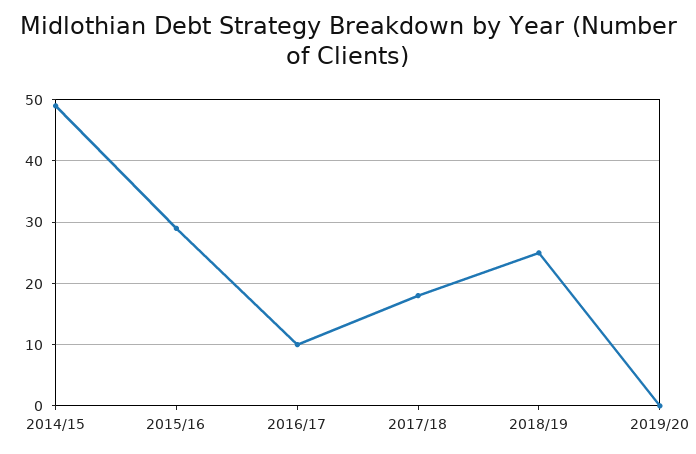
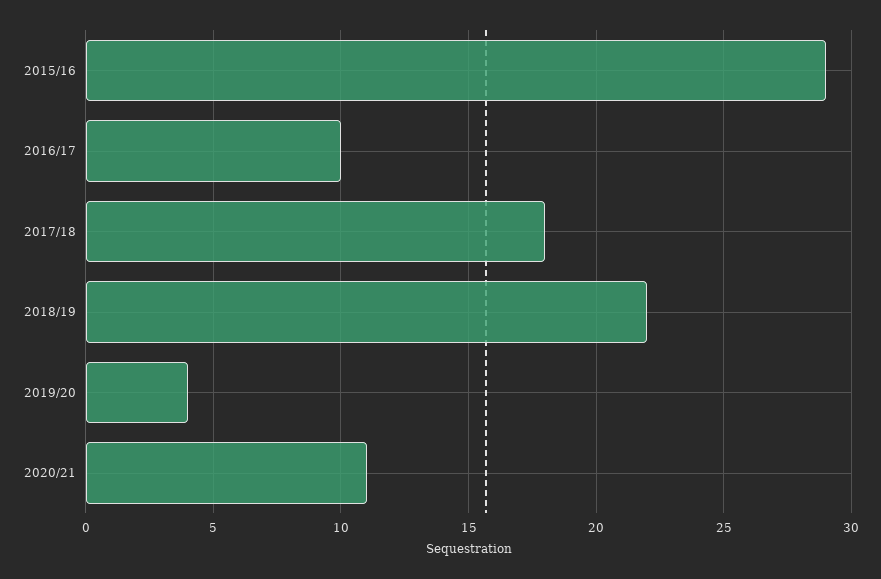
2014/15: 49 -> none
2018/19: 25 -> 22
2019/20: 0 -> 4
2020/21: none -> 11

